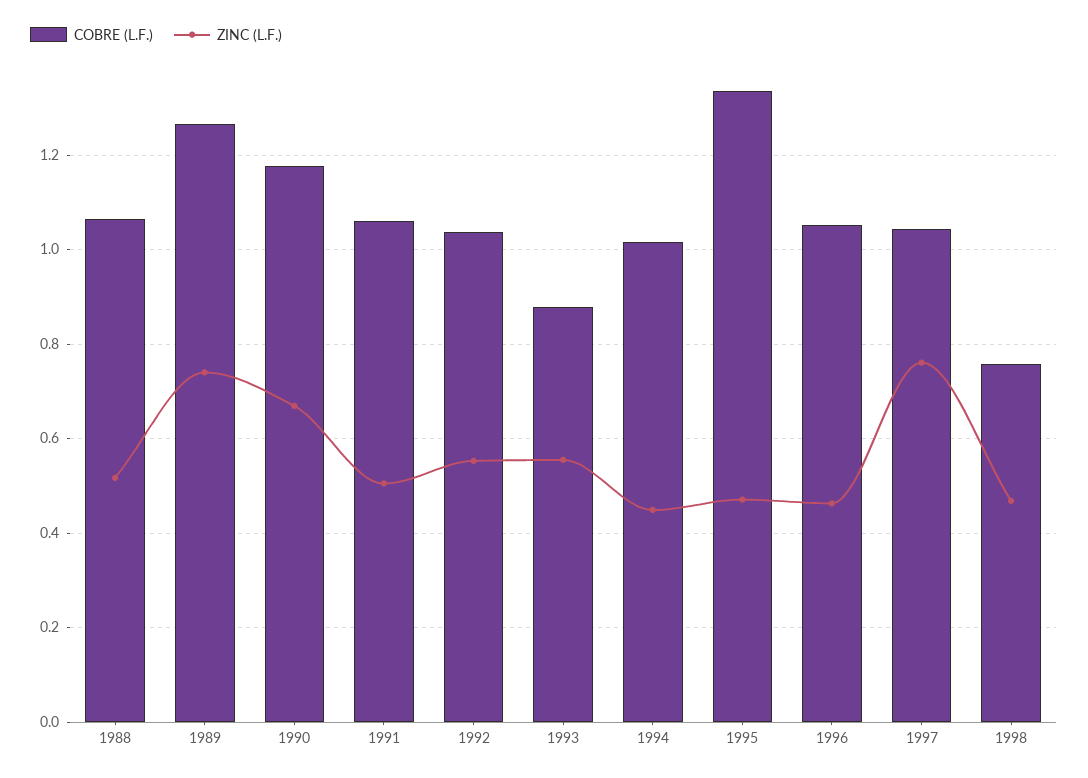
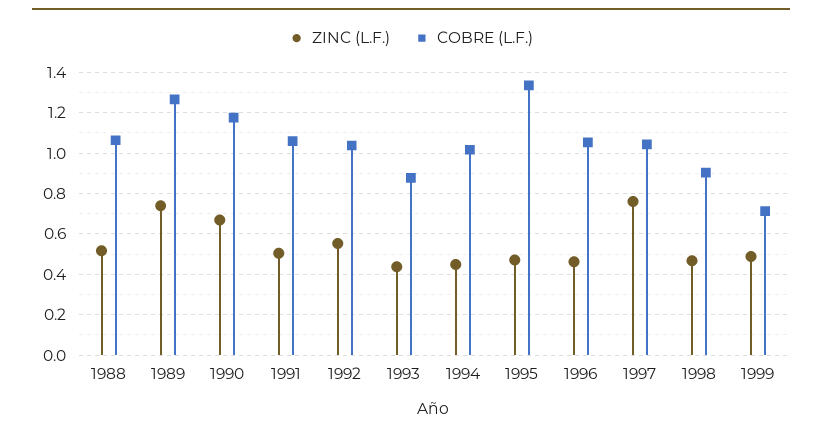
ZINC (L.F.), 1993: 0.56 -> 0.45
COBRE (L.F.), 1998: 0.76 -> 0.9
ZINC (L.F.), 1999: none -> 0.5
COBRE (L.F.), 1999: none -> 0.7

